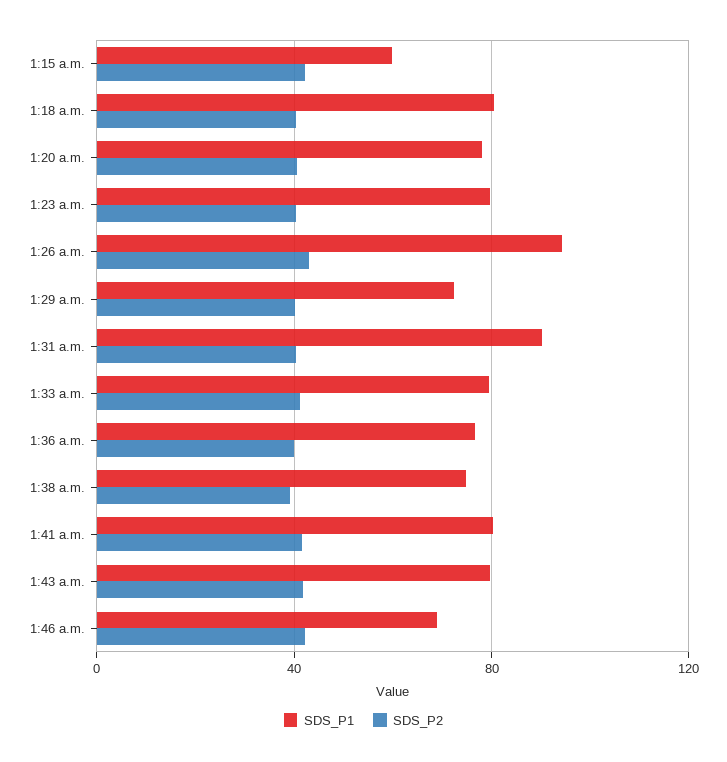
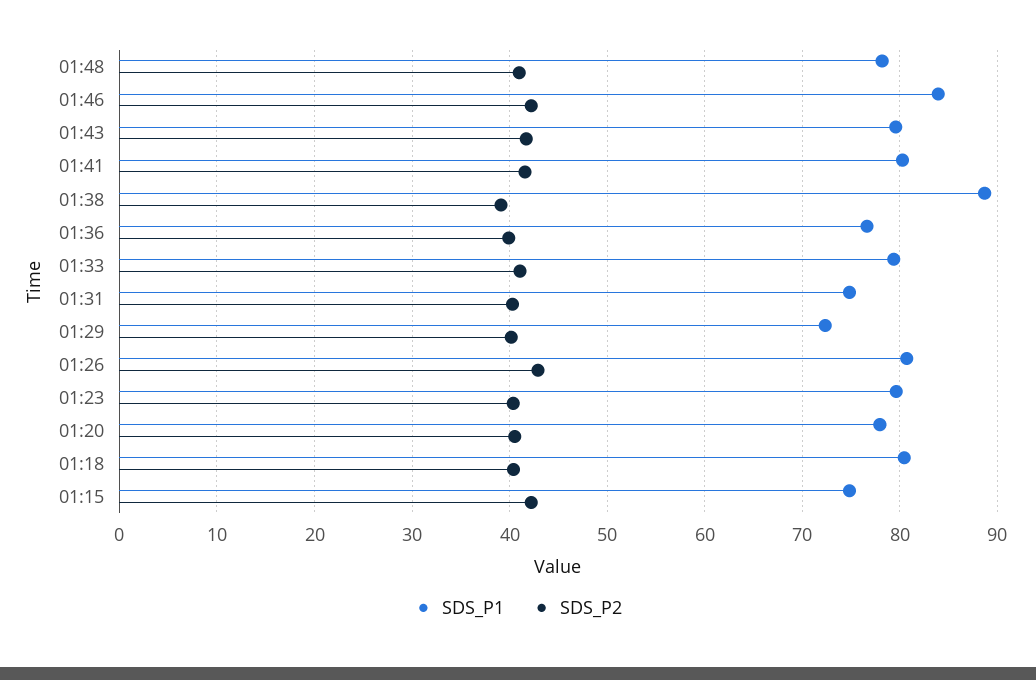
SDS_P1, 1:15 a.m.: 60 -> 75
SDS_P1, 1:26 a.m.: 95 -> 81
SDS_P1, 1:31 a.m.: 90 -> 75
SDS_P1, 1:38 a.m.: 75 -> 89
SDS_P1, 1:46 a.m.: 70 -> 84
SDS_P1, 01:48: none -> 78
SDS_P2, 01:48: none -> 41

